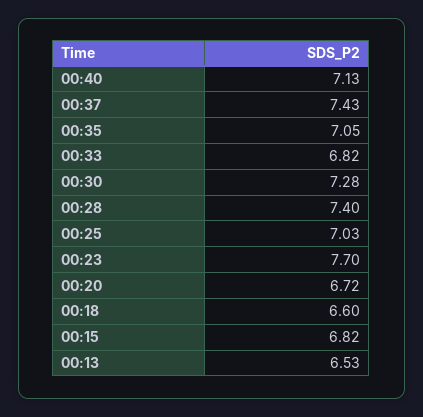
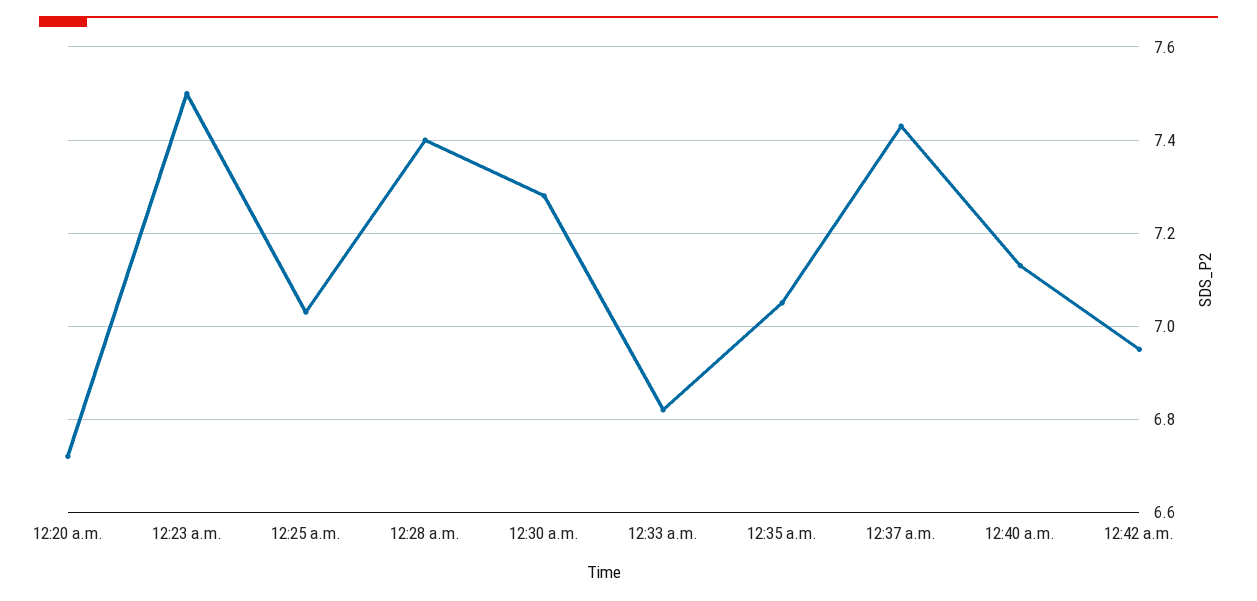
00:23: 7.7 -> 7.5
00:18: 6.6 -> none
00:15: 6.82 -> none
00:13: 6.53 -> none
12:42 a.m.: none -> 6.95

